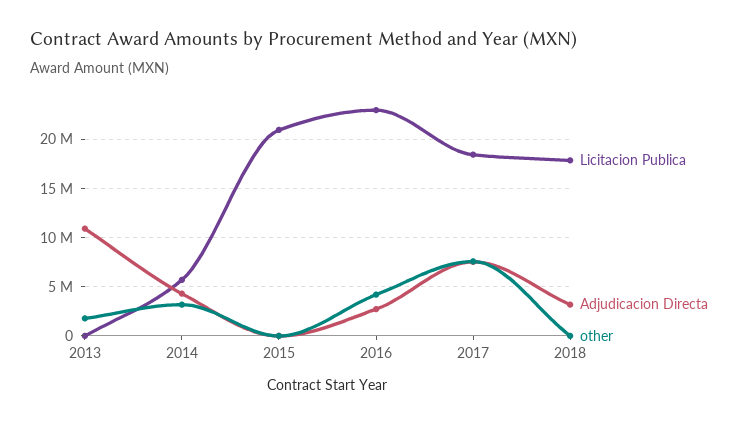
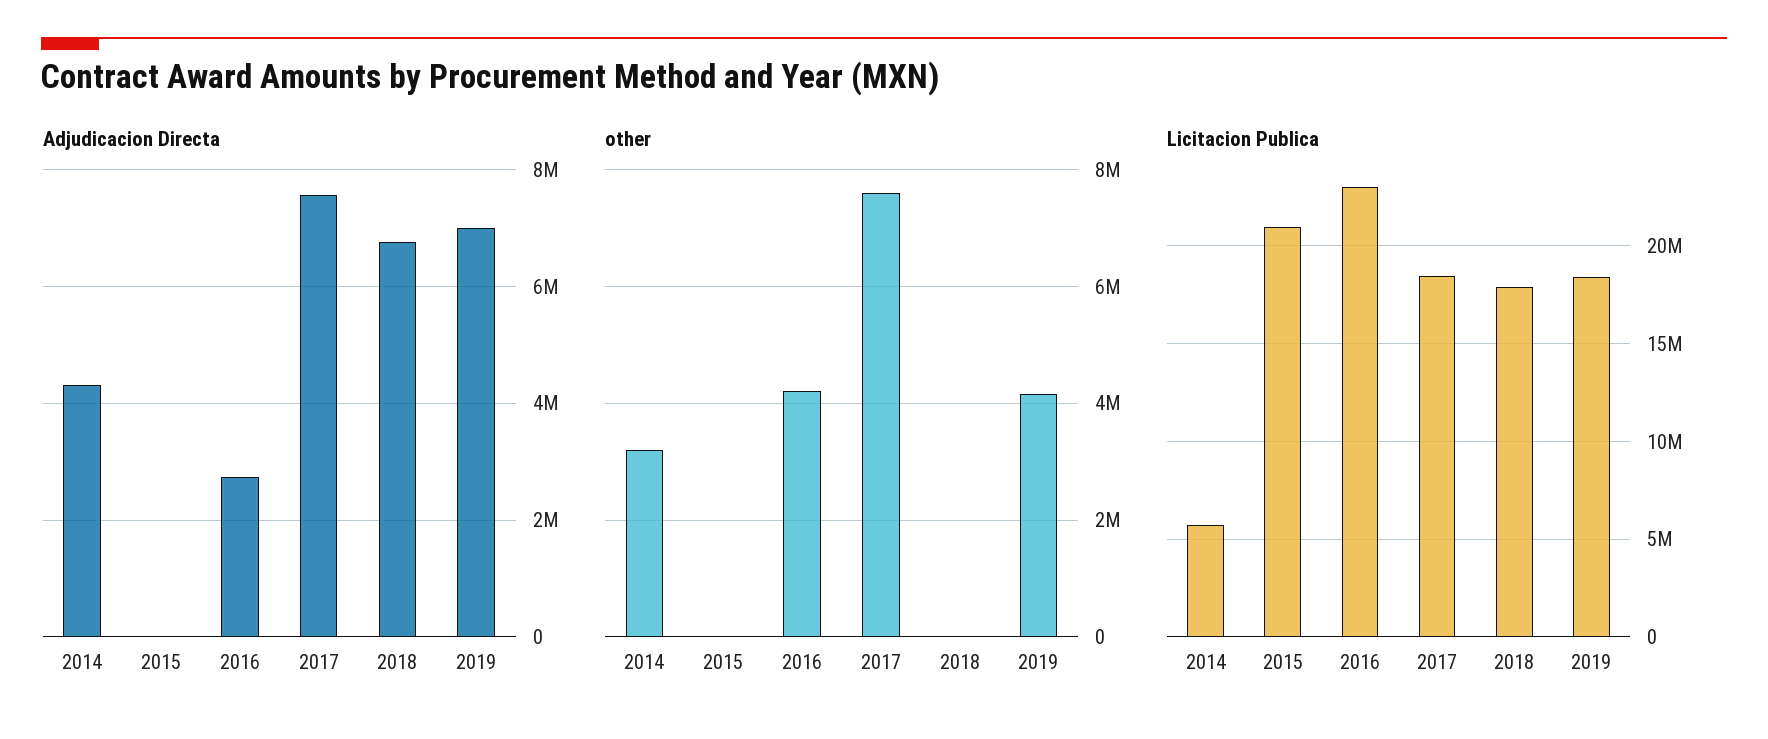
Licitacion Publica, 2013: 0 -> none
Adjudicacion Directa, 2013: 11000000 -> none
other, 2013: 2000000 -> none
Adjudicacion Directa, 2018: 3000000 -> 6800000
Adjudicacion Directa, 2019: none -> 7000000
other, 2019: none -> 4200000
Licitacion Publica, 2019: none -> 18500000

